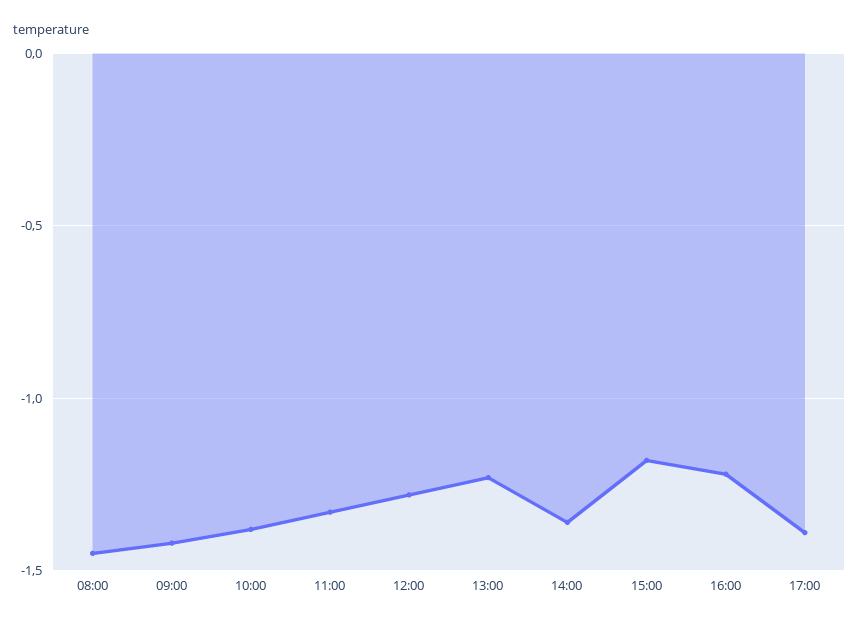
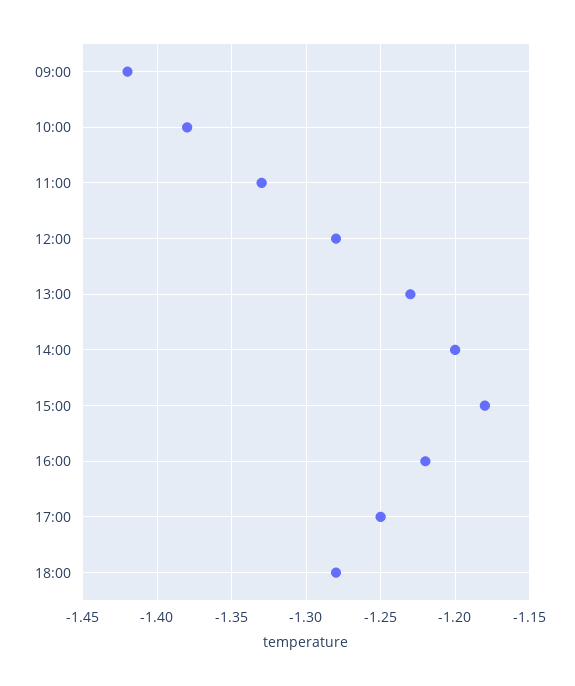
08:00: -1.45 -> none
14:00: -1.35 -> -1.2
17:00: -1.4 -> -1.25
18:00: none -> -1.28

